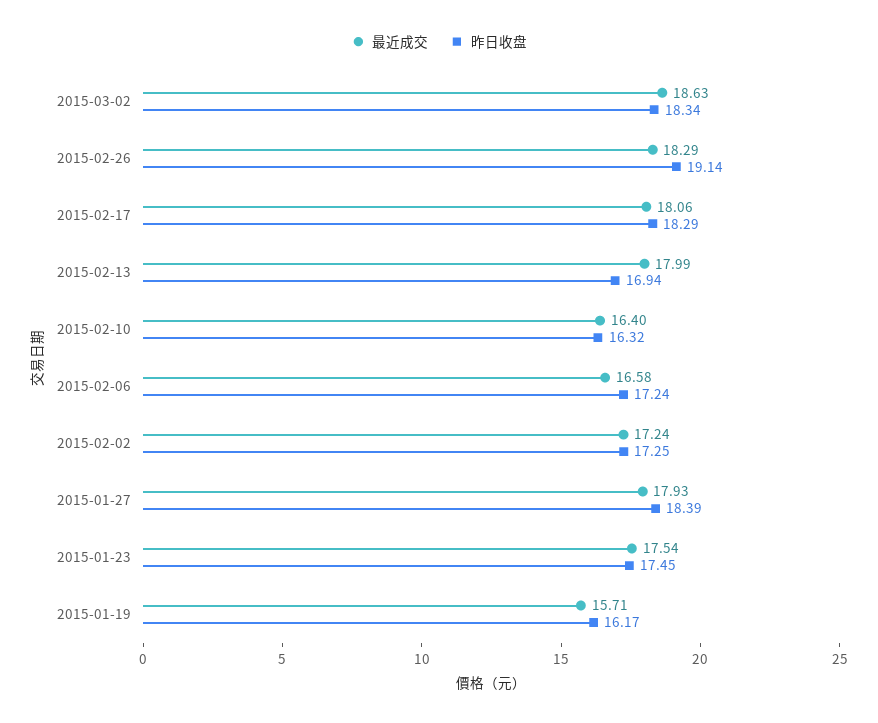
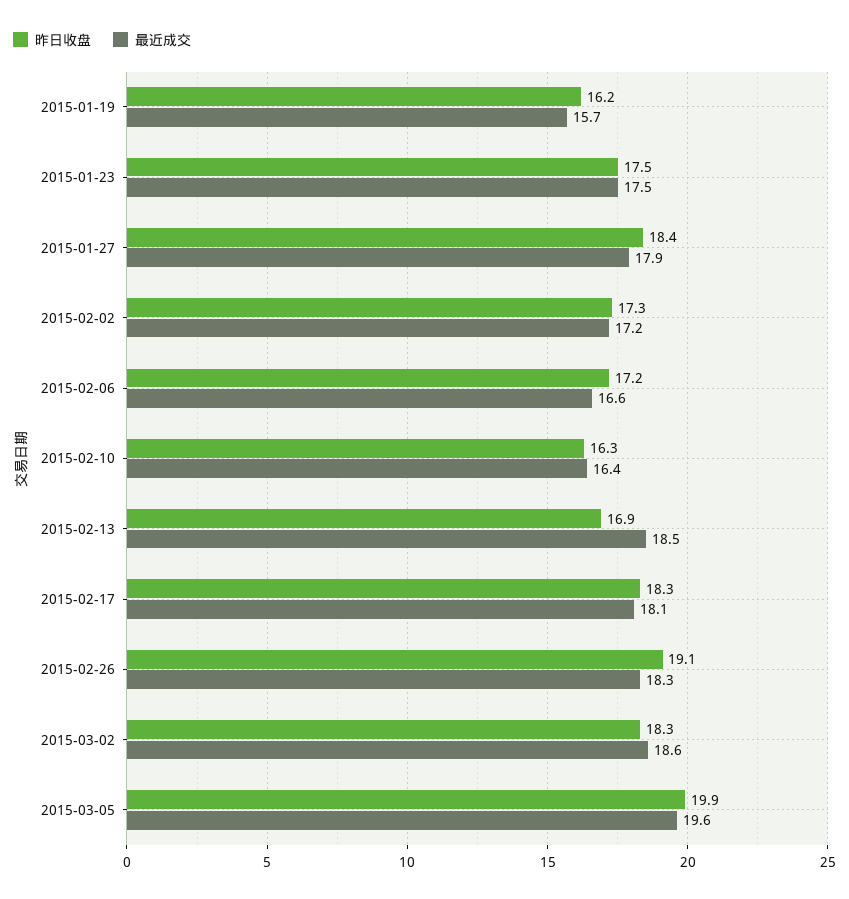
最近成交, 2015-02-13: 17.99 -> 18.5
昨日收盘, 2015-03-05: none -> 19.9
最近成交, 2015-03-05: none -> 19.6

